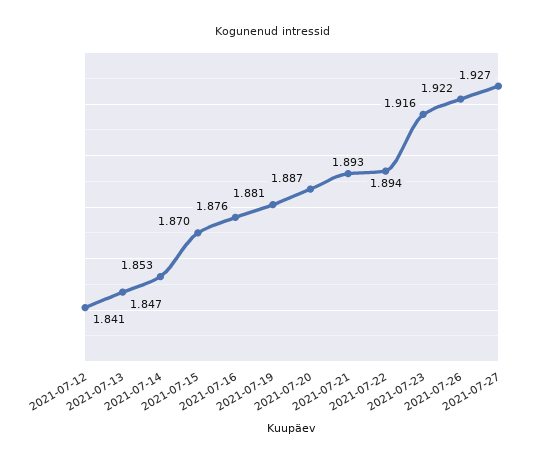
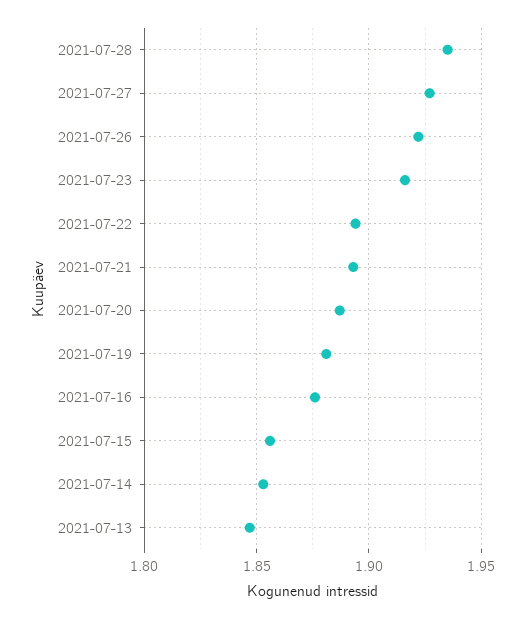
2021-07-12: 1.841 -> none
2021-07-15: 1.87 -> 1.855
2021-07-28: none -> 1.935

